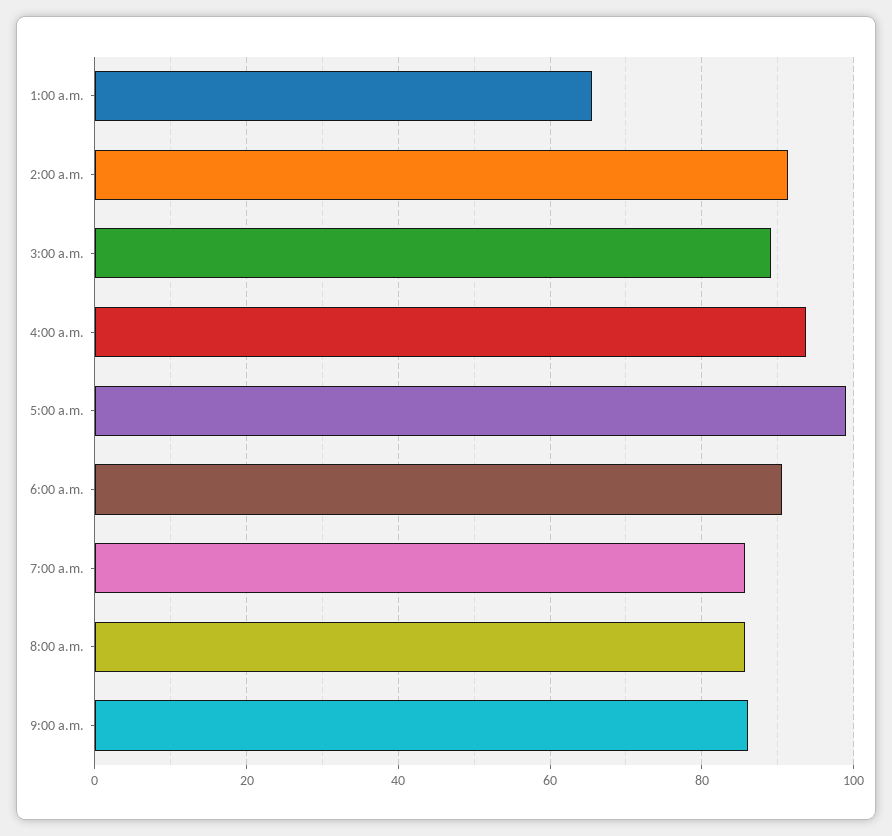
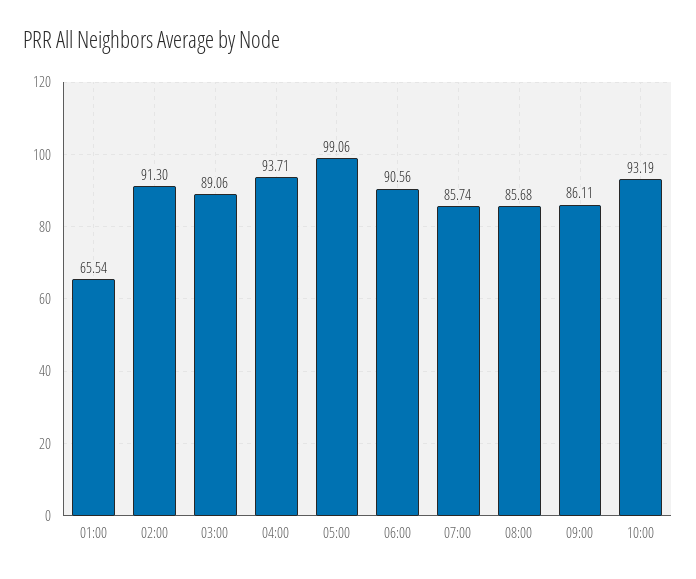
10:00: none -> 93.19

